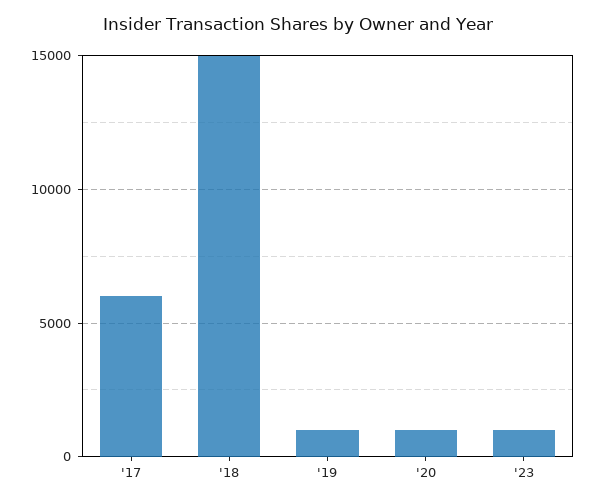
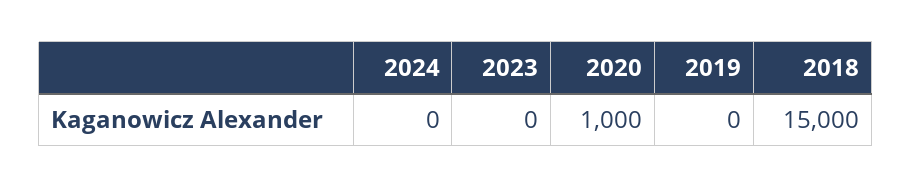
'17: 6000 -> none
'19: 1000 -> 0
'23: 1000 -> 0
2024: none -> 0

